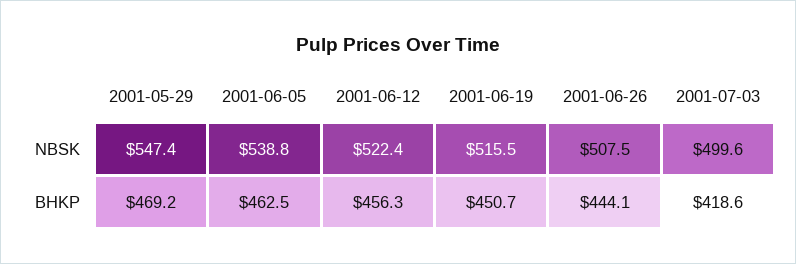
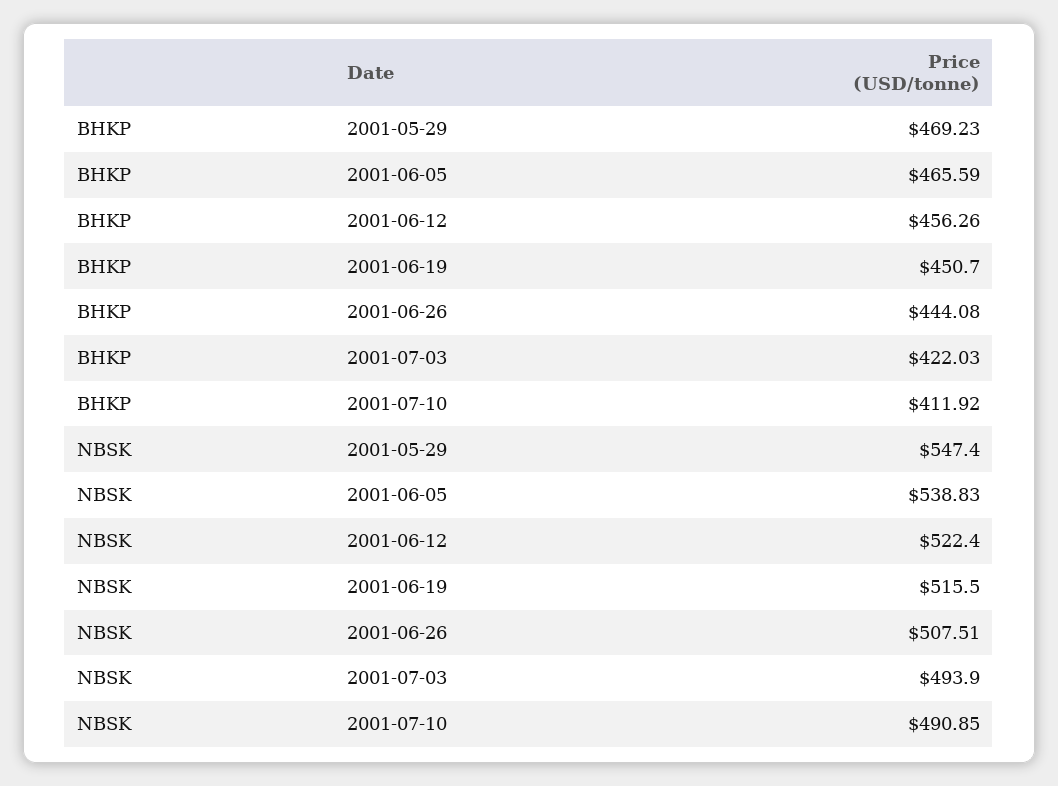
2001-07-03, NBSK: 499.6 -> 493.9
2001-06-05, BHKP: 462.5 -> 465.59
2001-07-03, BHKP: 418.6 -> 422.03
2001-07-10, BHKP: none -> 411.92
2001-07-10, NBSK: none -> 490.85

